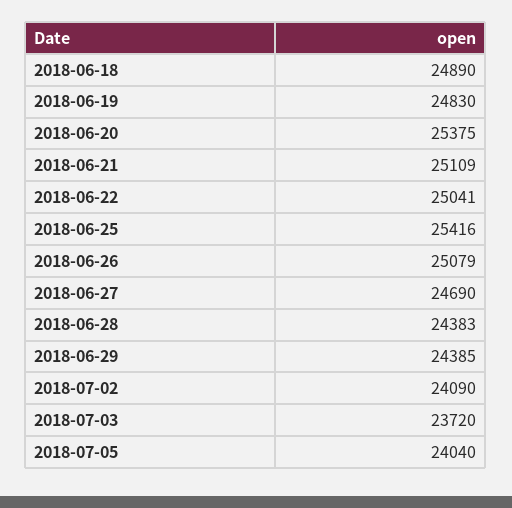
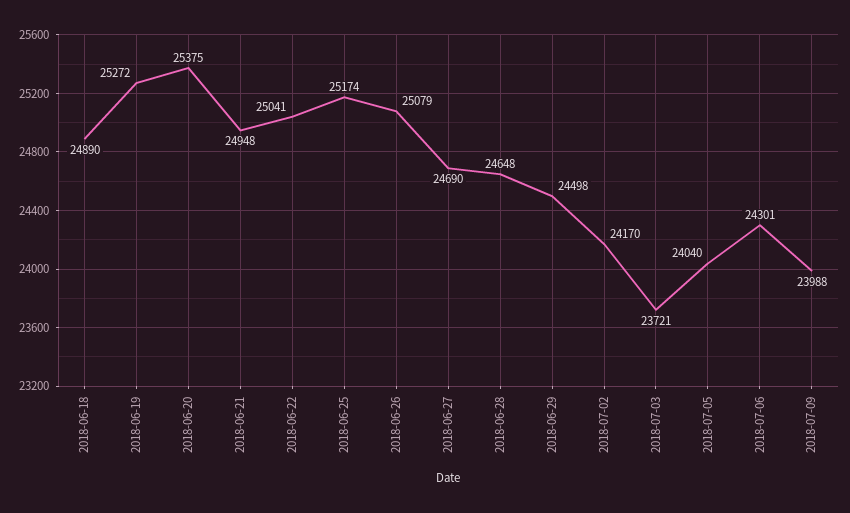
2018-06-19: 24830 -> 25272
2018-06-21: 25109 -> 24948
2018-06-25: 25416 -> 25174
2018-06-28: 24383 -> 24648
2018-06-29: 24385 -> 24498
2018-07-02: 24090 -> 24170
2018-07-03: 23720 -> 23721
2018-07-06: none -> 24301
2018-07-09: none -> 23988

